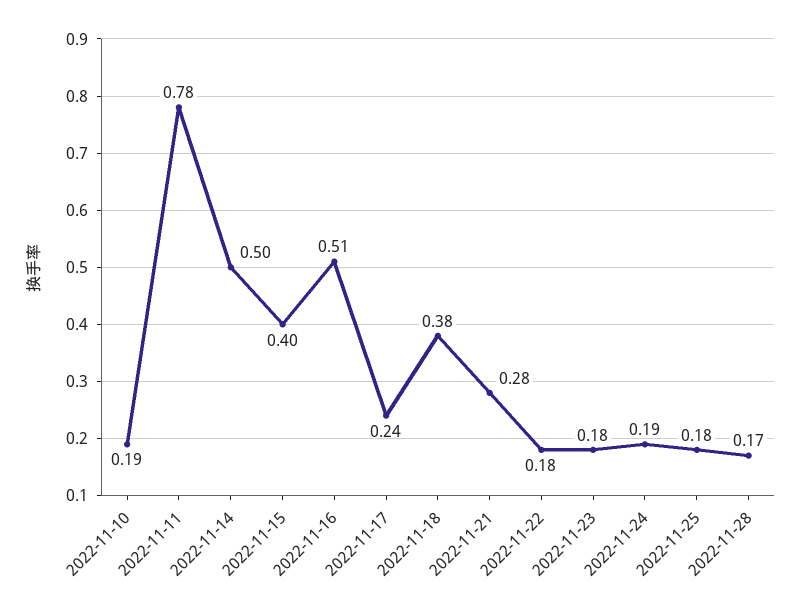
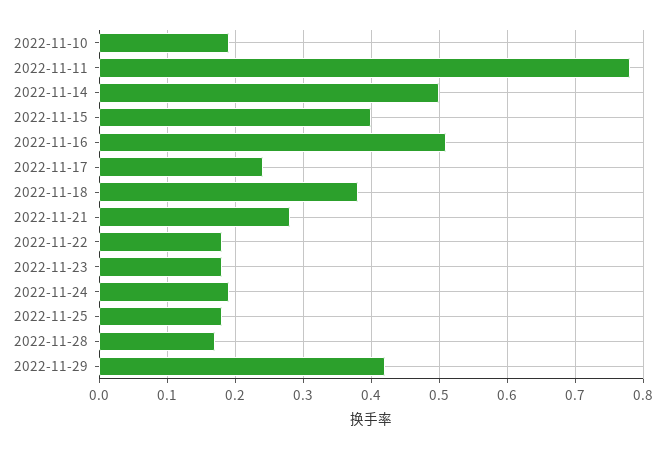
2022-11-29: none -> 0.42

